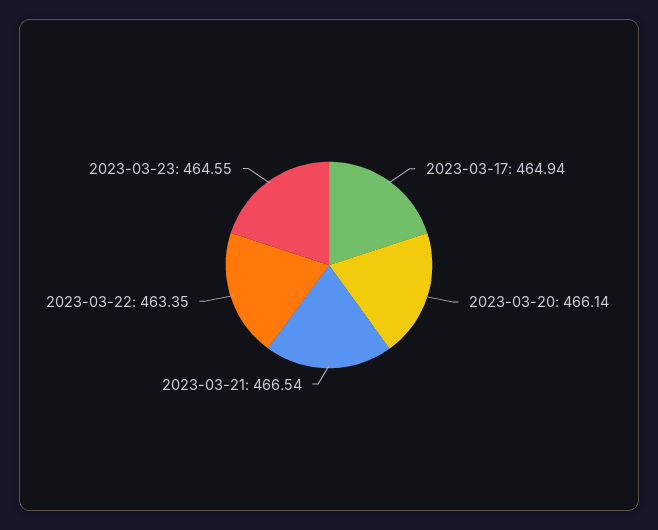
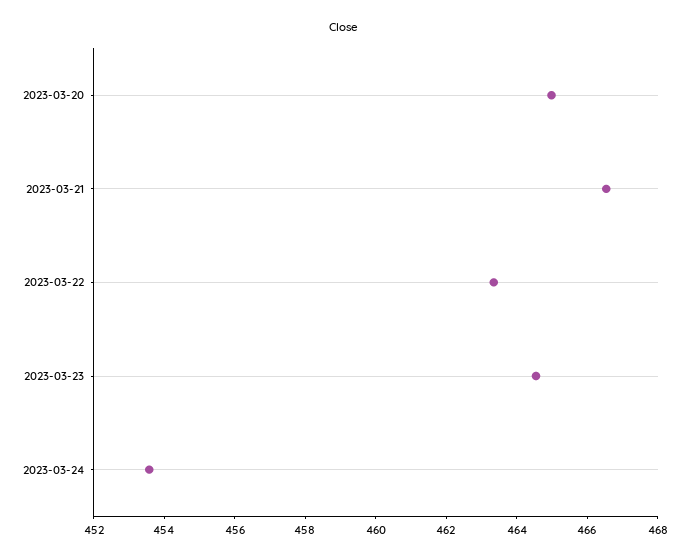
2023-03-17: 464.94 -> none
2023-03-20: 466.14 -> 465
2023-03-24: none -> 453.5

